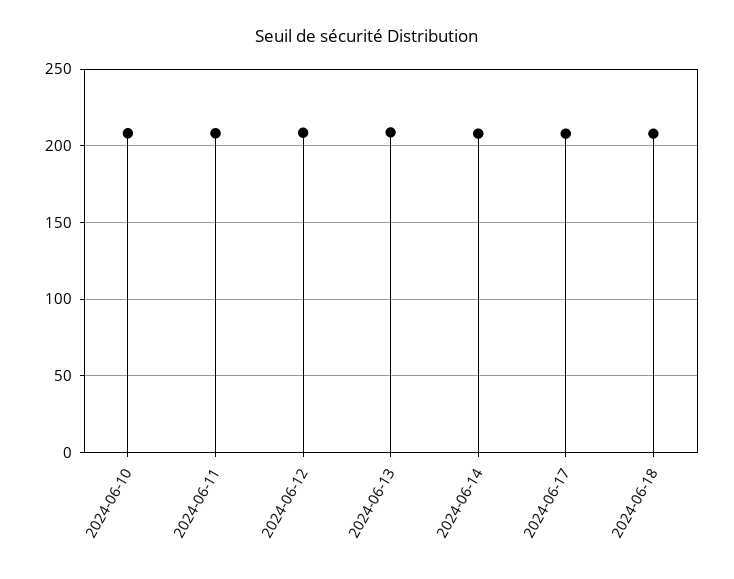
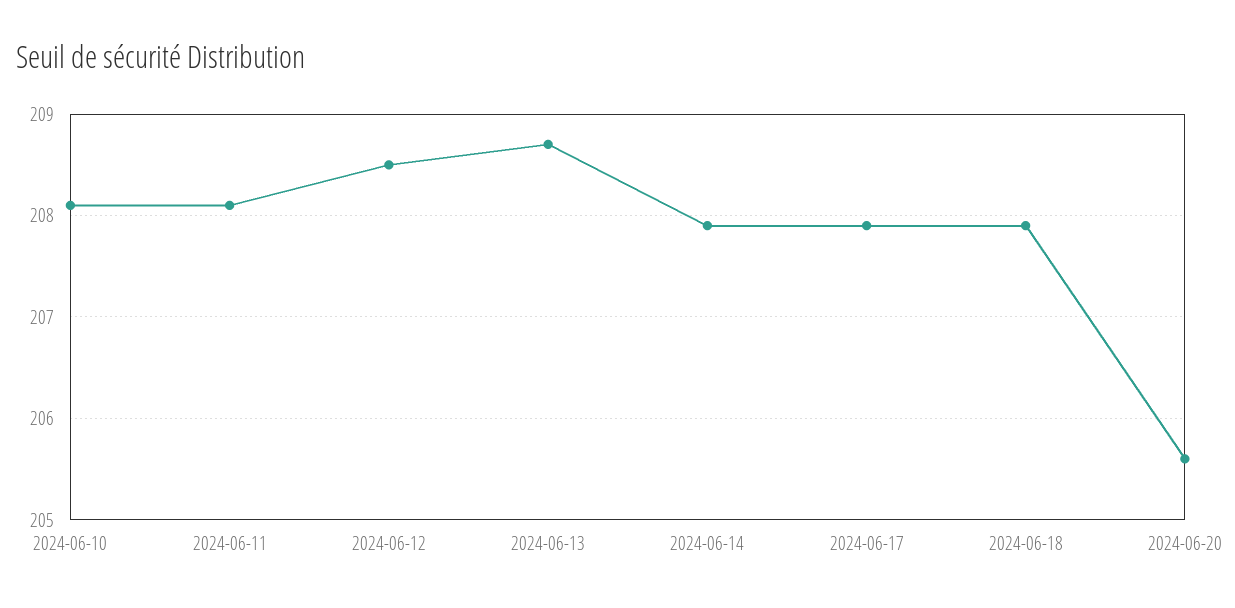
2024-06-20: none -> 205.6

